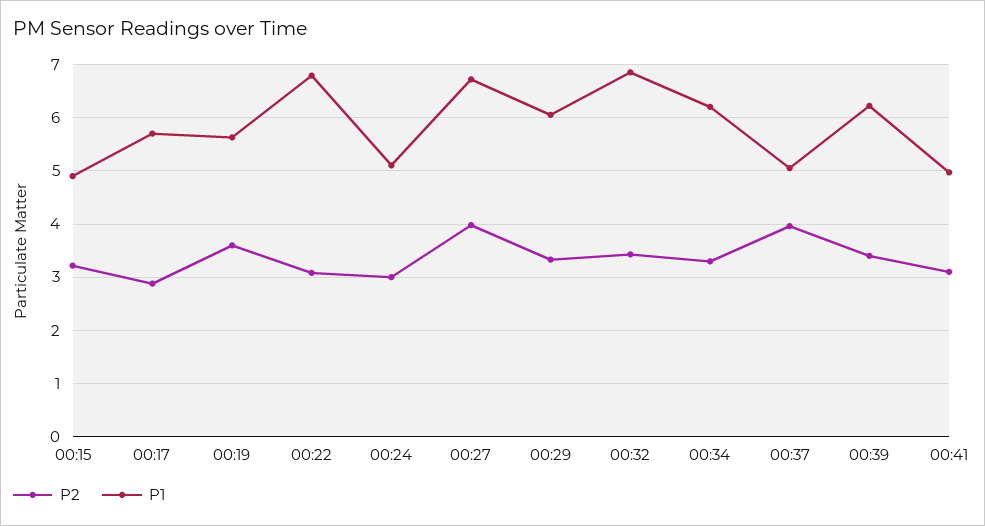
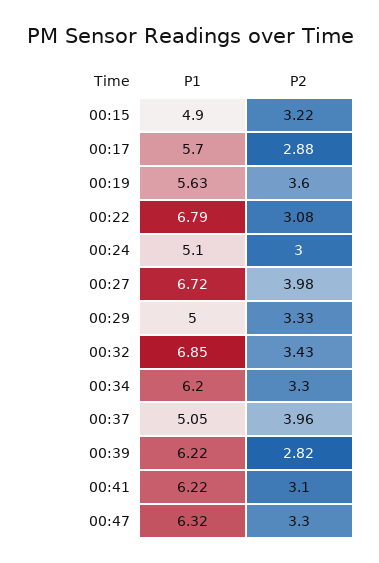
P1, 00:29: 6 -> 5
P2, 00:39: 3.4 -> 2.82
P1, 00:41: 5 -> 6.22
P1, 00:47: none -> 6.32
P2, 00:47: none -> 3.3

